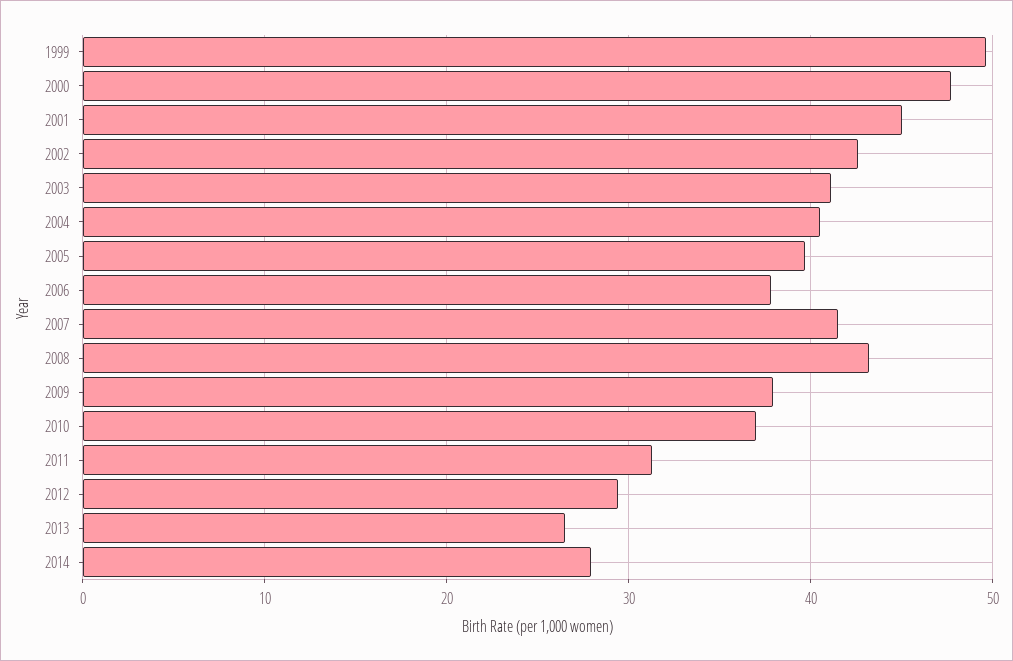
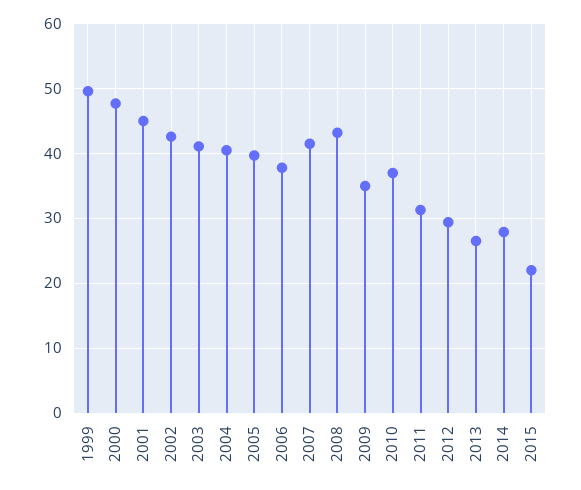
2009: 38 -> 35
2015: none -> 22

